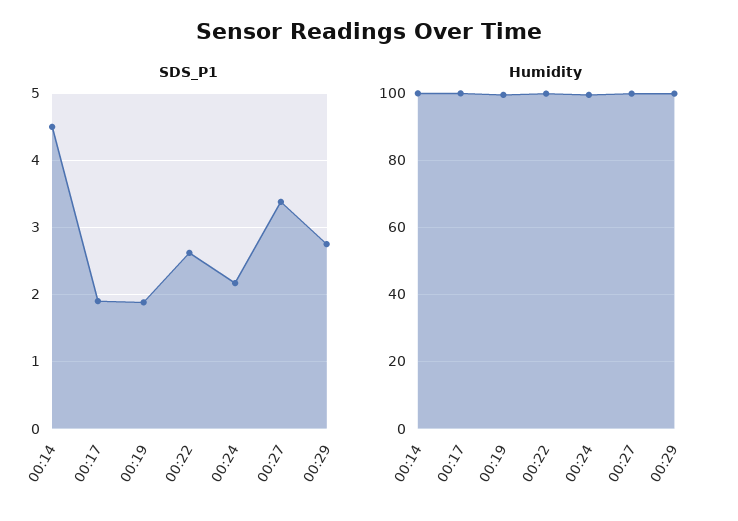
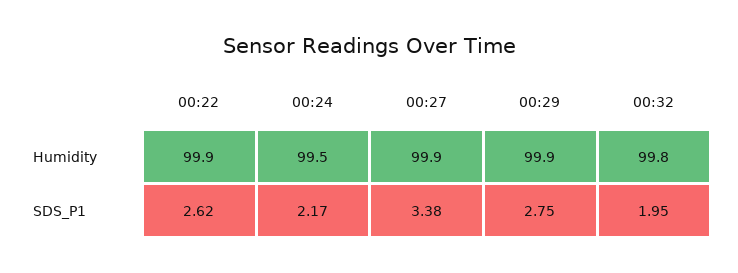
SDS_P1, 00:14: 4.5 -> none
SDS_P1, 00:17: 1.9 -> none
SDS_P1, 00:19: 1.9 -> none
Humidity, 00:14: 100 -> none
Humidity, 00:17: 100 -> none
Humidity, 00:19: 100 -> none
Humidity, 00:32: none -> 99.8
SDS_P1, 00:32: none -> 1.95

